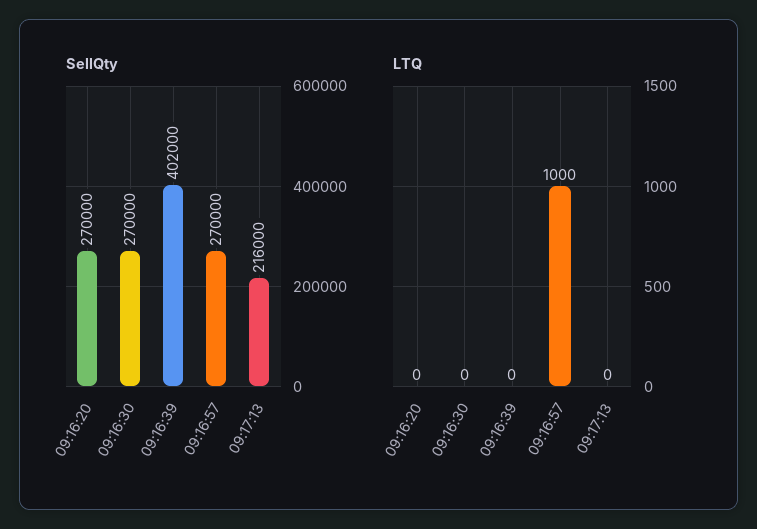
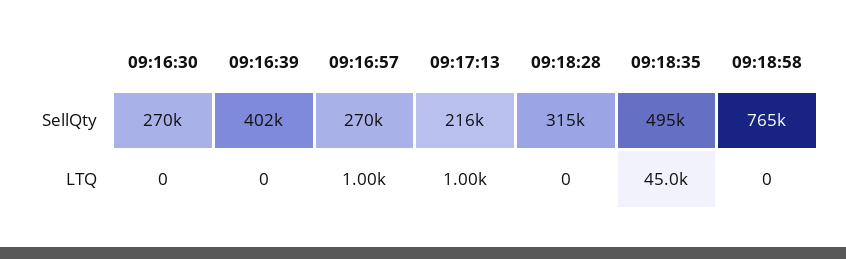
SellQty, 09:16:20: 270000 -> none
LTQ, 09:16:20: 0 -> none
LTQ, 09:17:13: 0 -> 1000
SellQty, 09:18:28: none -> 315000
SellQty, 09:18:35: none -> 495000
SellQty, 09:18:58: none -> 765000
LTQ, 09:18:28: none -> 0
LTQ, 09:18:35: none -> 45000
LTQ, 09:18:58: none -> 0

